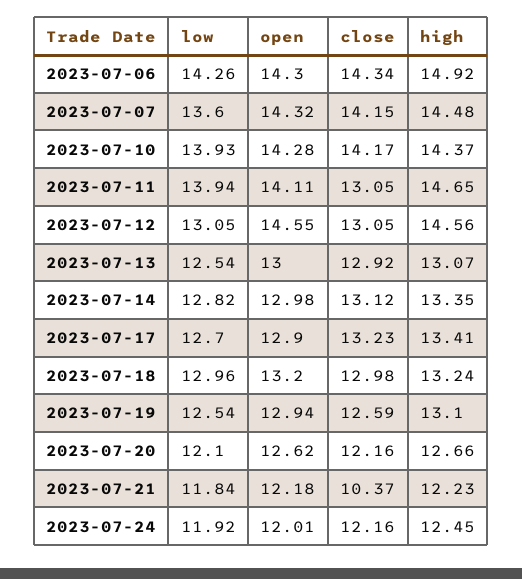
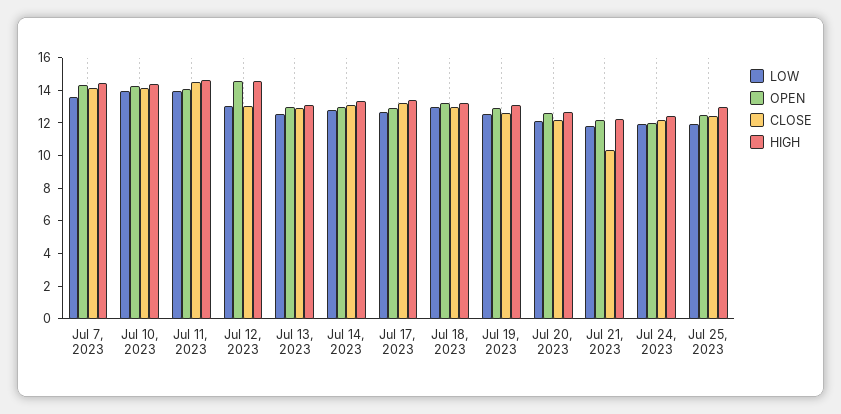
low, 2023-07-06: 14.26 -> none
open, 2023-07-06: 14.3 -> none
close, 2023-07-06: 14.34 -> none
high, 2023-07-06: 14.92 -> none
close, 2023-07-11: 13.05 -> 14.5
low, Jul 25, 2023: none -> 12
open, Jul 25, 2023: none -> 12.5
close, Jul 25, 2023: none -> 12.5
high, Jul 25, 2023: none -> 13

